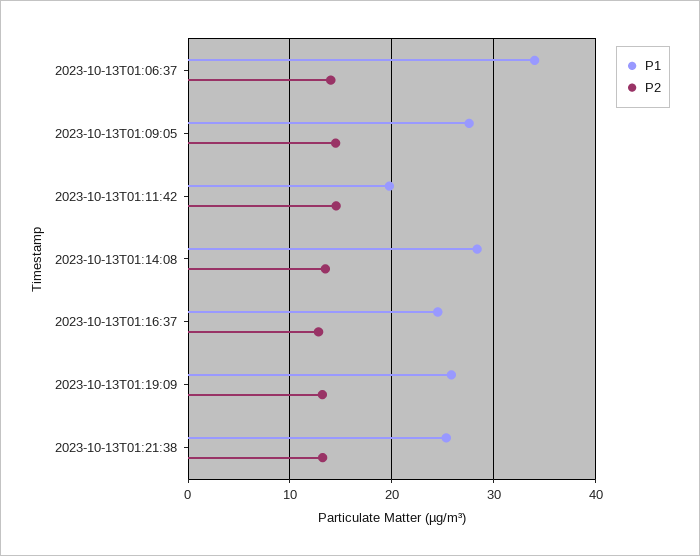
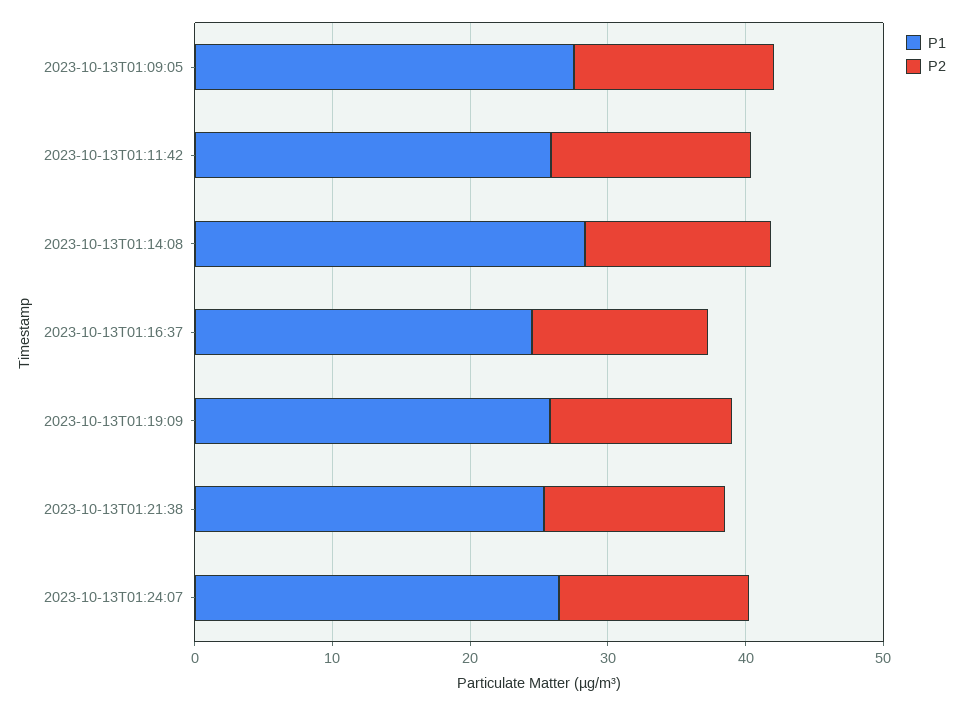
P1, 2023-10-13T01:06:37: 34 -> none
P2, 2023-10-13T01:06:37: 14 -> none
P1, 2023-10-13T01:11:42: 20 -> 26
P1, 2023-10-13T01:24:07: none -> 26
P2, 2023-10-13T01:24:07: none -> 14

